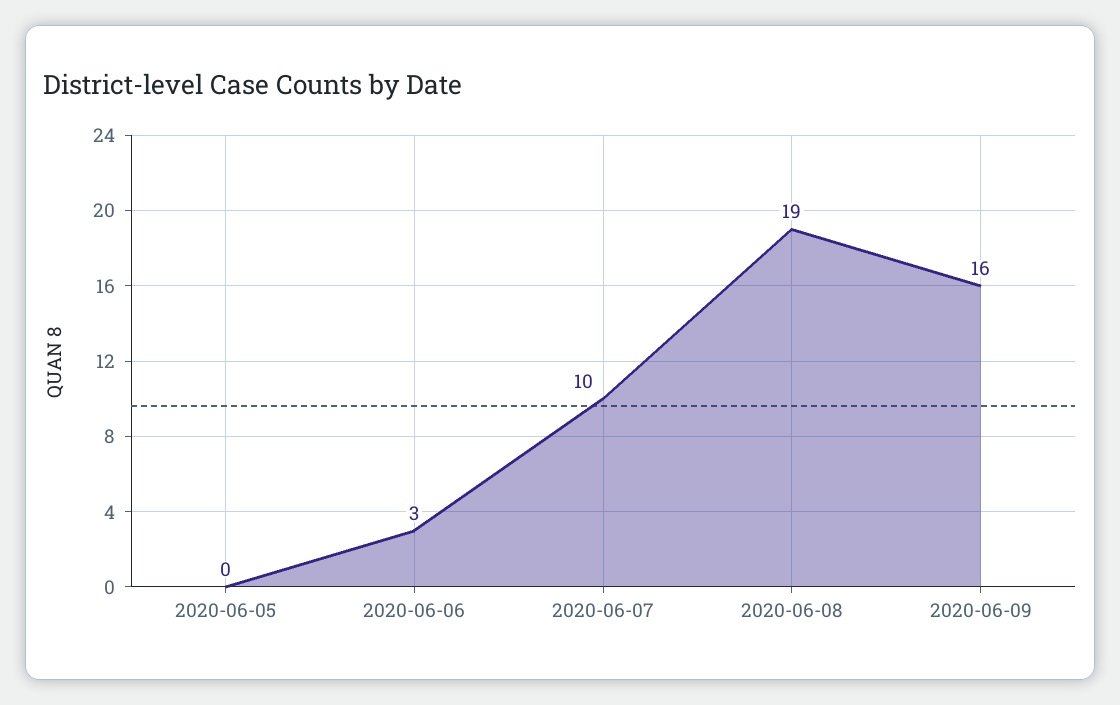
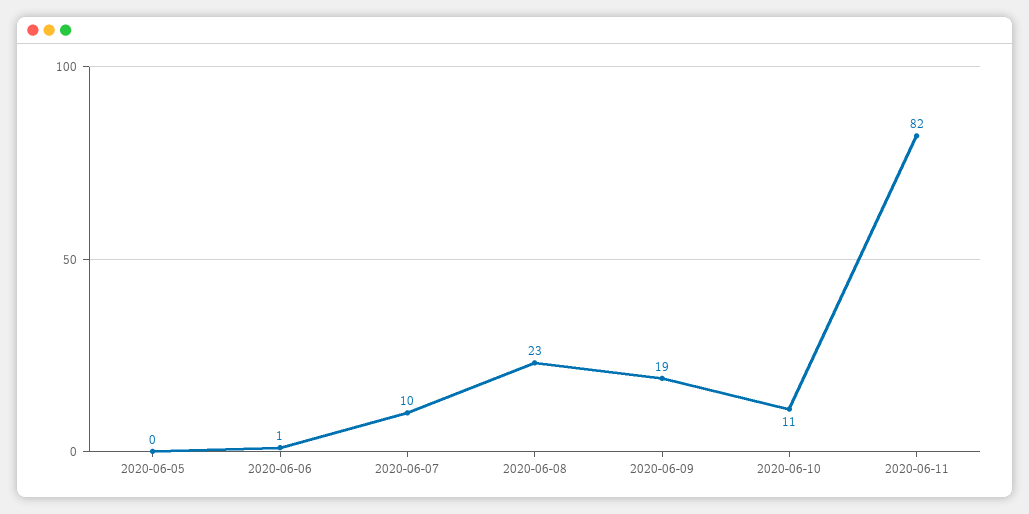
2020-06-06: 3 -> 1
2020-06-08: 19 -> 23
2020-06-09: 16 -> 19
2020-06-10: none -> 11
2020-06-11: none -> 82

